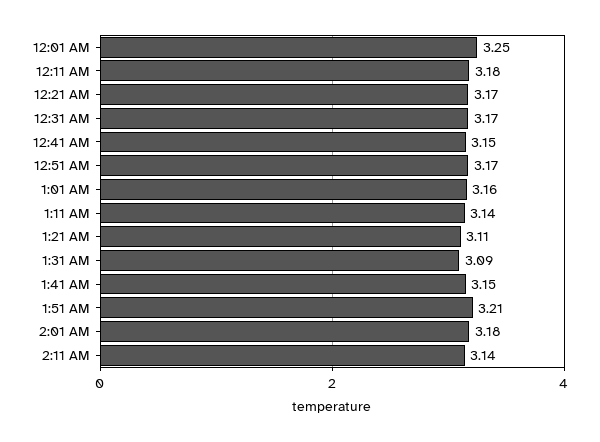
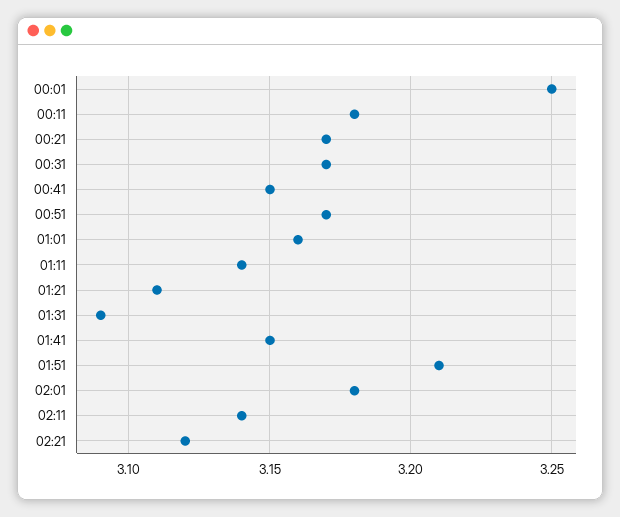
02:21: none -> 3.12

